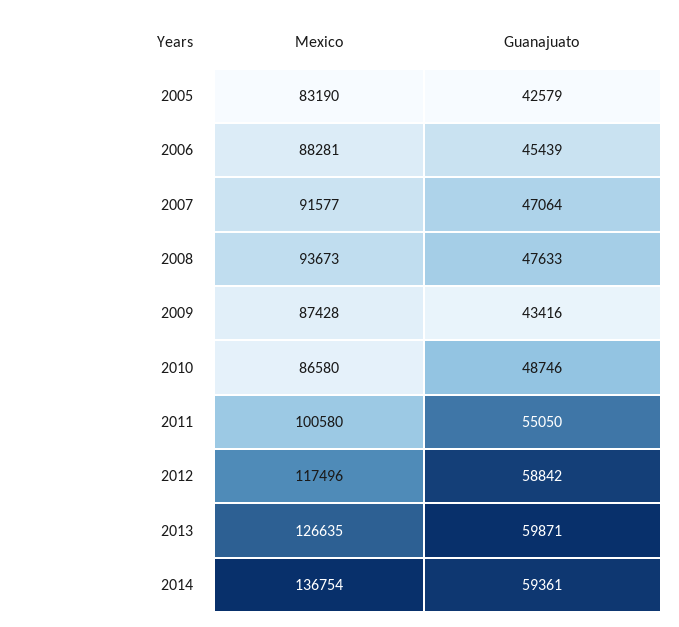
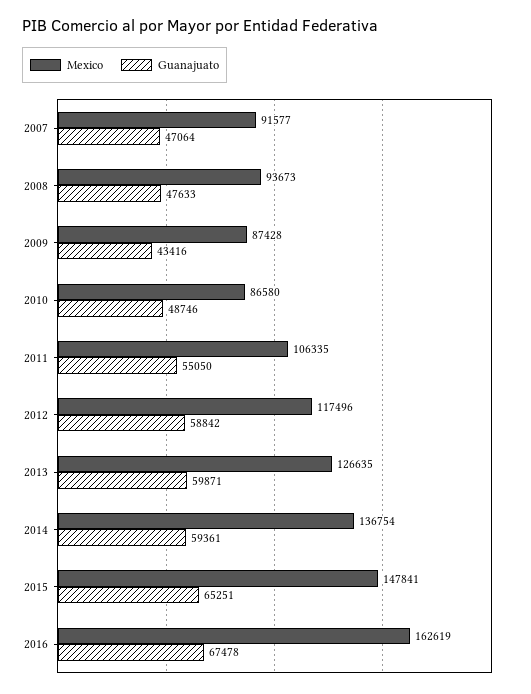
Mexico, 2005: 83190 -> none
Guanajuato, 2005: 42579 -> none
Mexico, 2006: 88281 -> none
Guanajuato, 2006: 45439 -> none
Mexico, 2011: 100580 -> 106335
Mexico, 2015: none -> 147841
Guanajuato, 2015: none -> 65251
Mexico, 2016: none -> 162619
Guanajuato, 2016: none -> 67478

